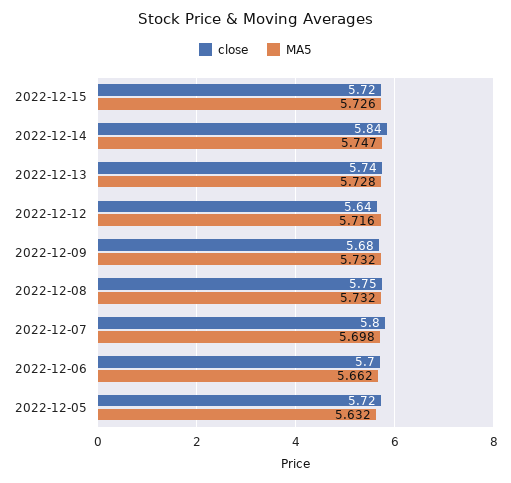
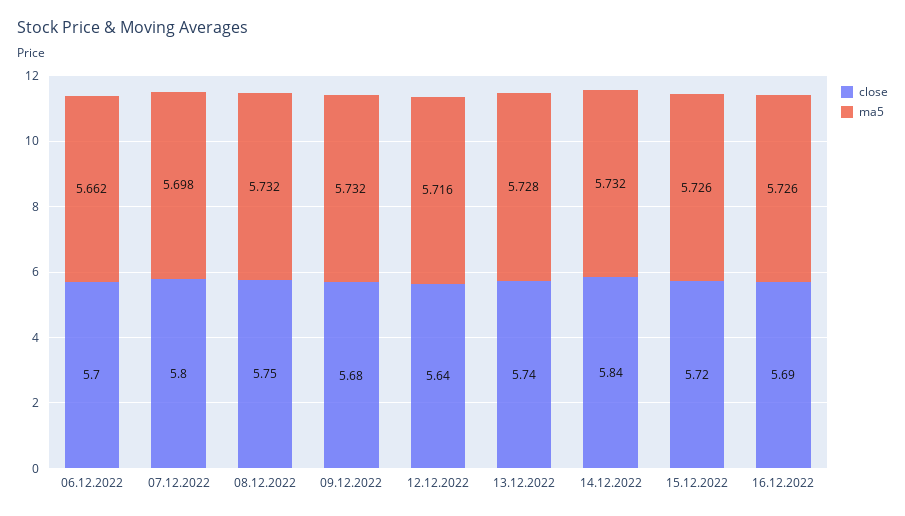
MA5, 2022-12-14: 5.747 -> 5.732
close, 2022-12-05: 5.72 -> none
MA5, 2022-12-05: 5.632 -> none
close, 16.12.2022: none -> 5.69
MA5, 16.12.2022: none -> 5.726

